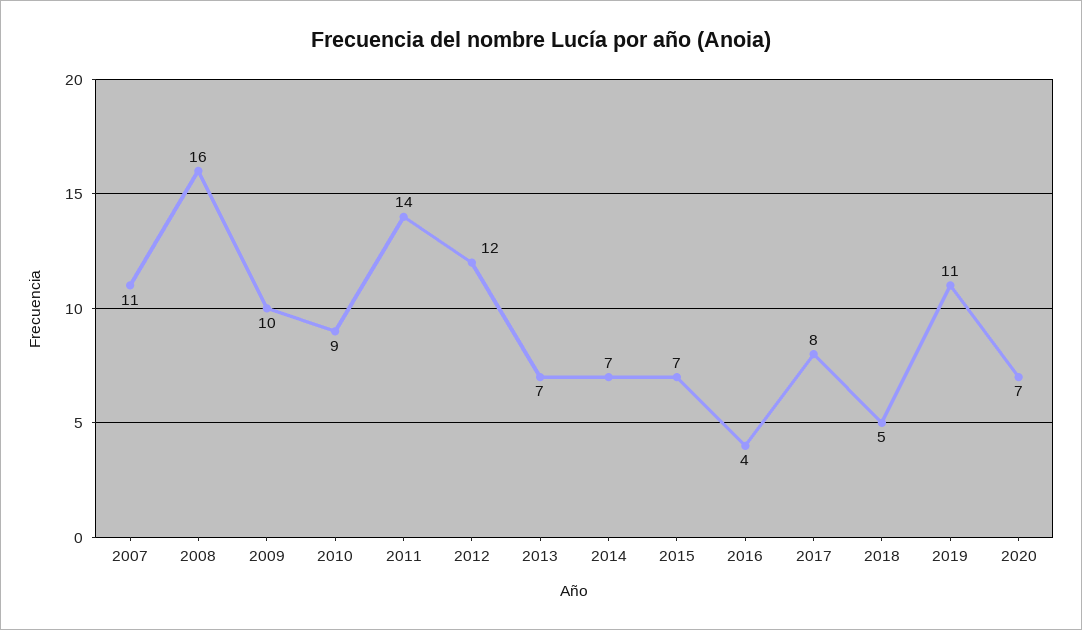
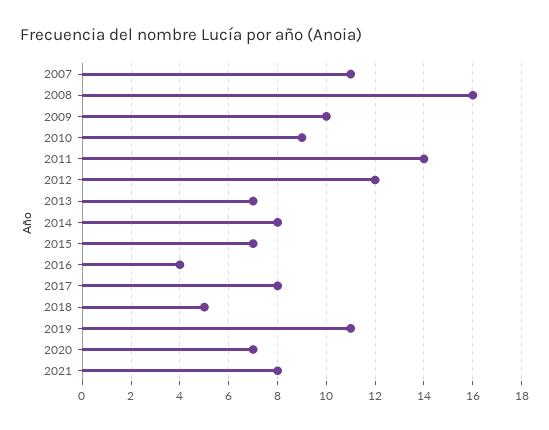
2014: 7 -> 8
2021: none -> 8

